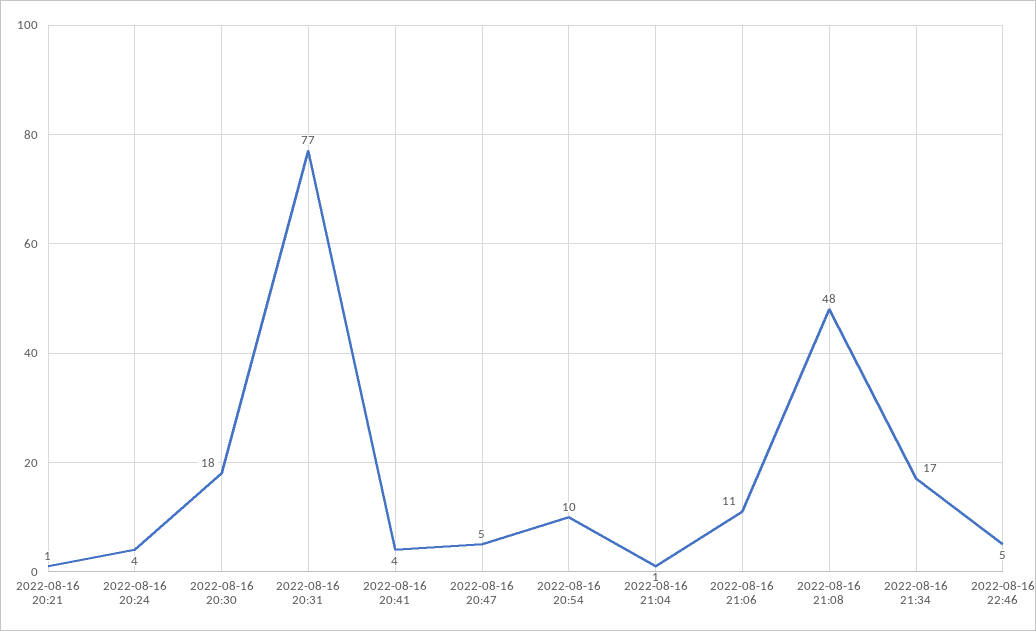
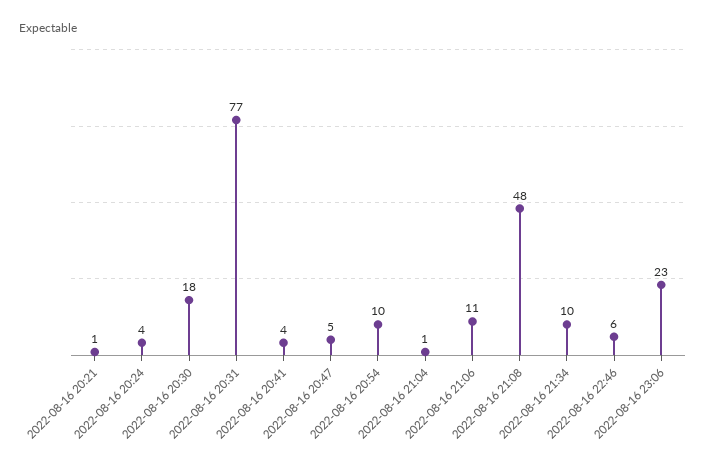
2022-08-16 21:34: 17 -> 10
2022-08-16 22:46: 5 -> 6
2022-08-16 23:06: none -> 23

